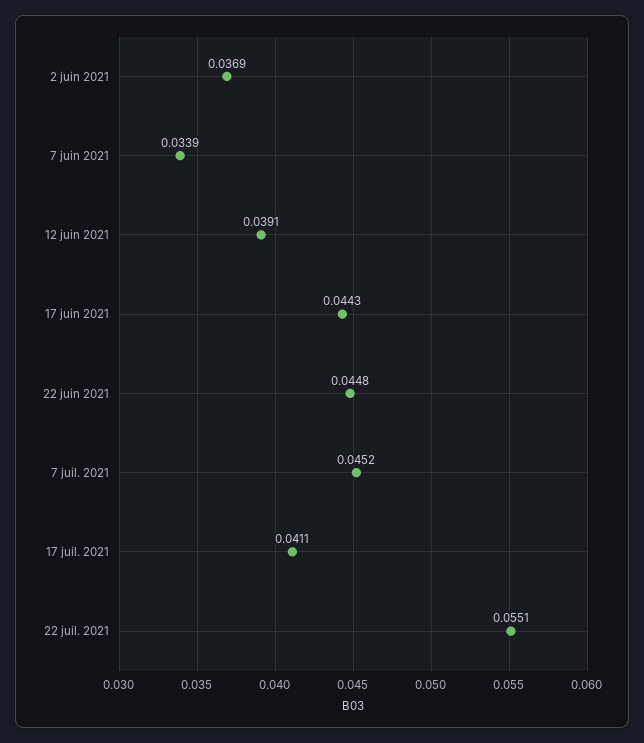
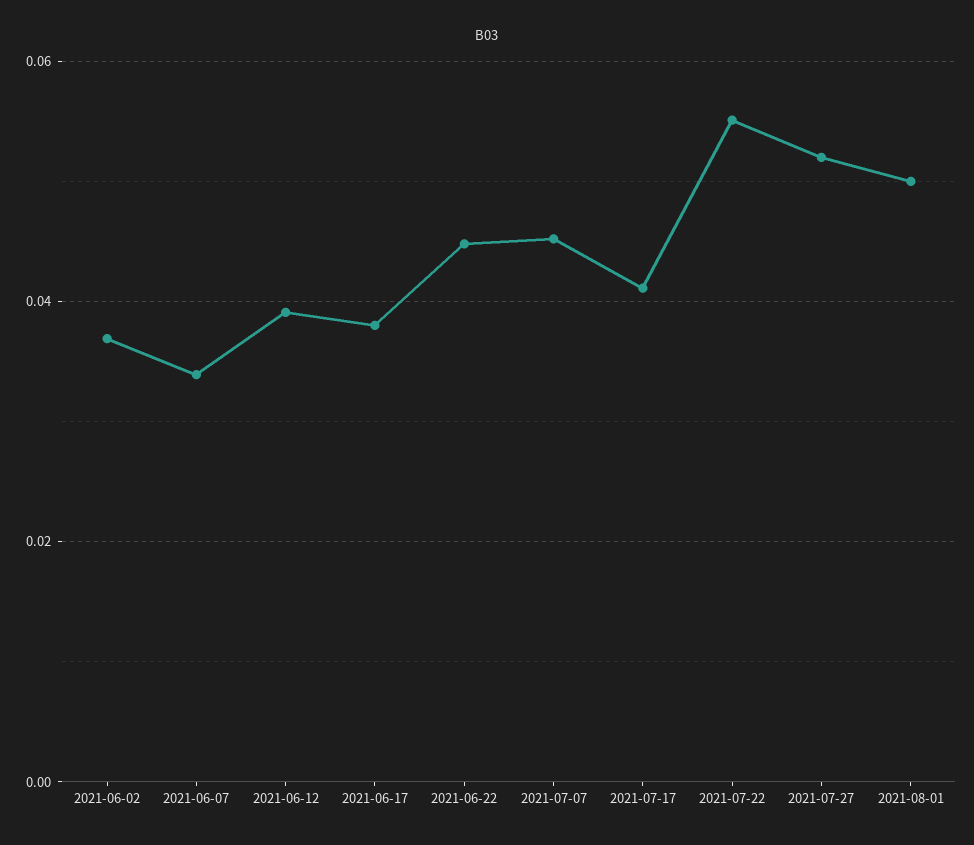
17 juin 2021: 0.0443 -> 0.038
2021-07-27: none -> 0.052
2021-08-01: none -> 0.05

